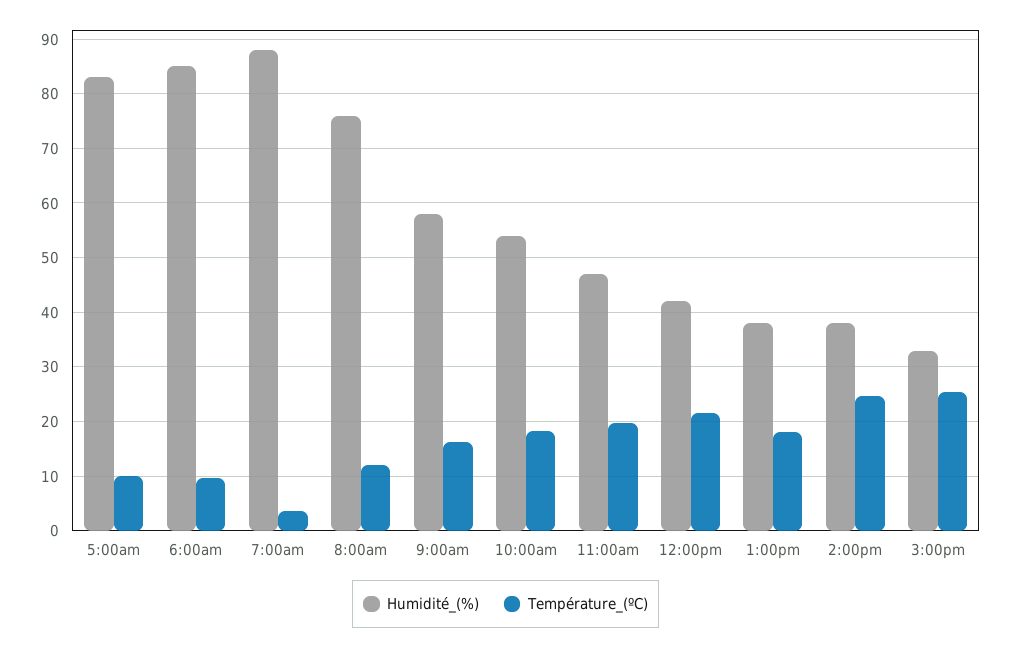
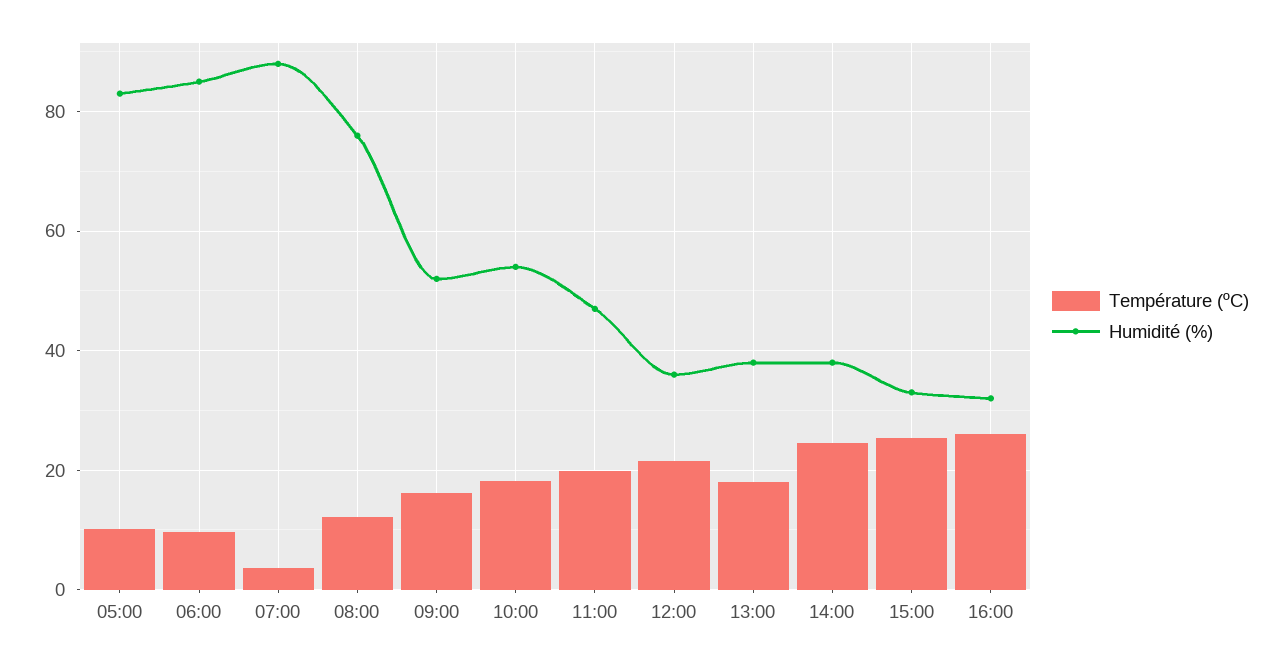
Humidité_(%), 9:00am: 58 -> 52
Humidité_(%), 12:00pm: 42 -> 36
Température_(ºC), 16:00: none -> 26
Humidité_(%), 16:00: none -> 32

